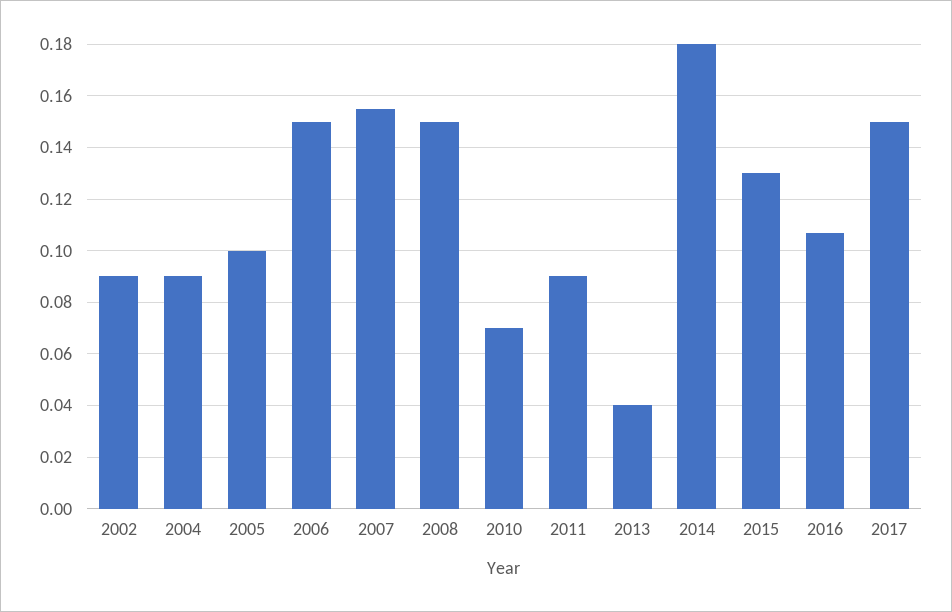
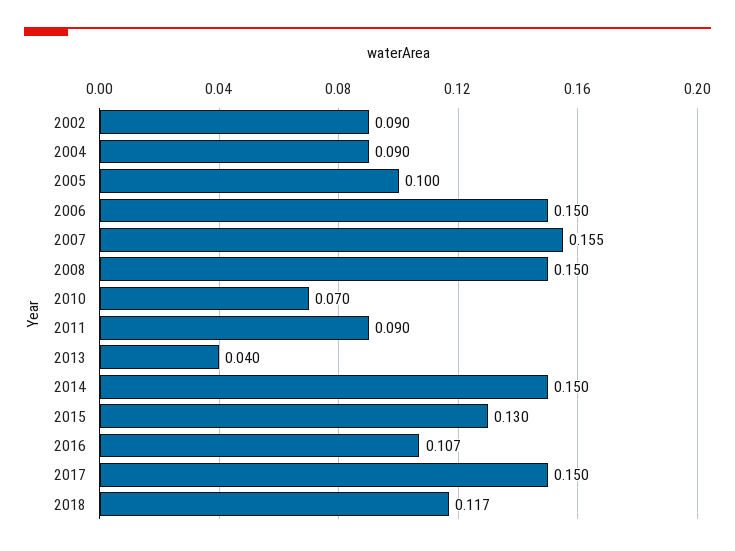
2014: 0.18 -> 0.15
2018: none -> 0.117

